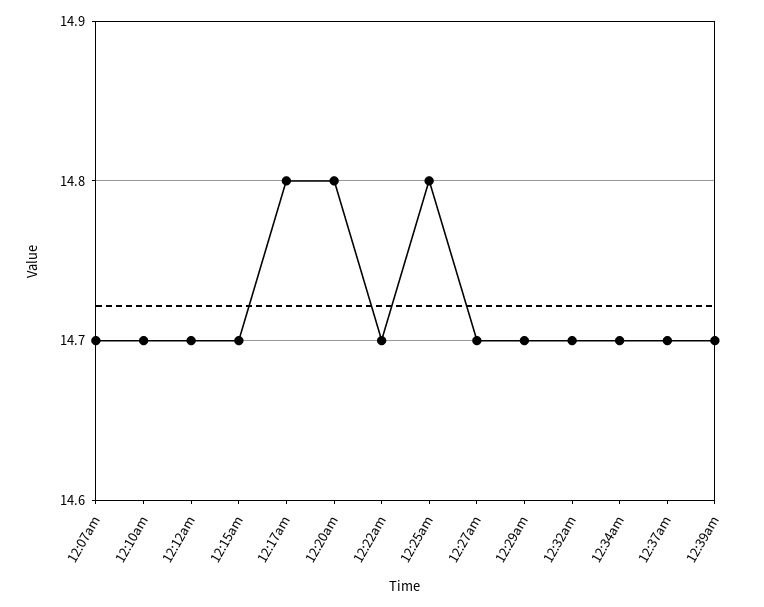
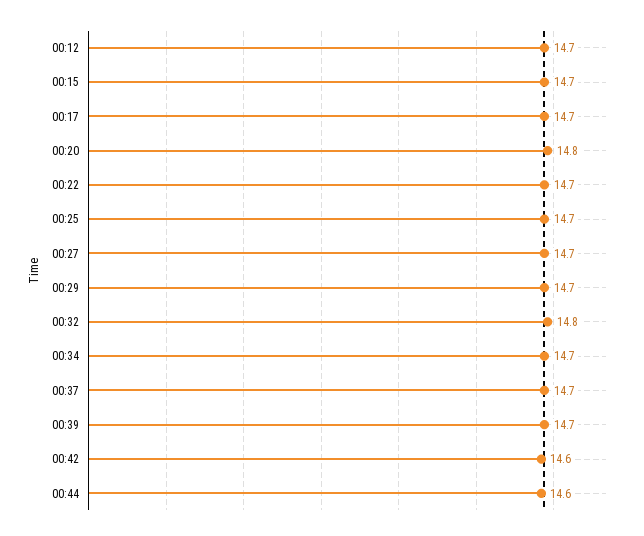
12:07am: 14.7 -> none
12:10am: 14.7 -> none
12:17am: 14.8 -> 14.7
12:25am: 14.8 -> 14.7
12:32am: 14.7 -> 14.8
00:42: none -> 14.6
00:44: none -> 14.6

